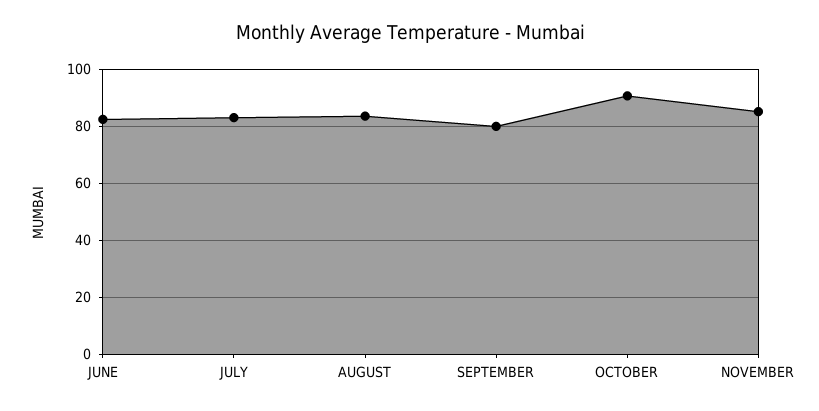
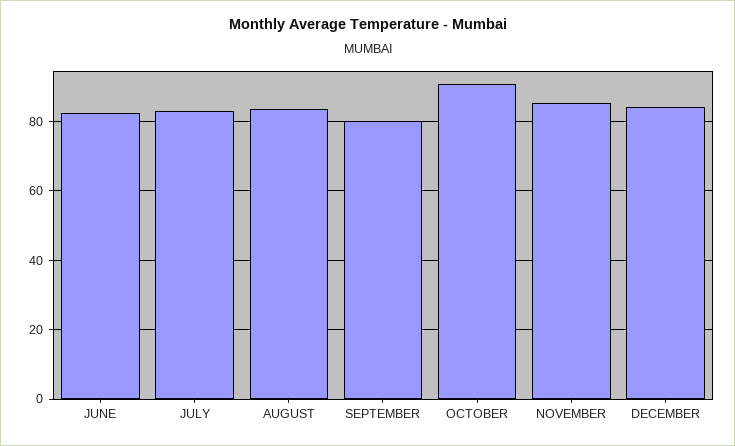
DECEMBER: none -> 84

